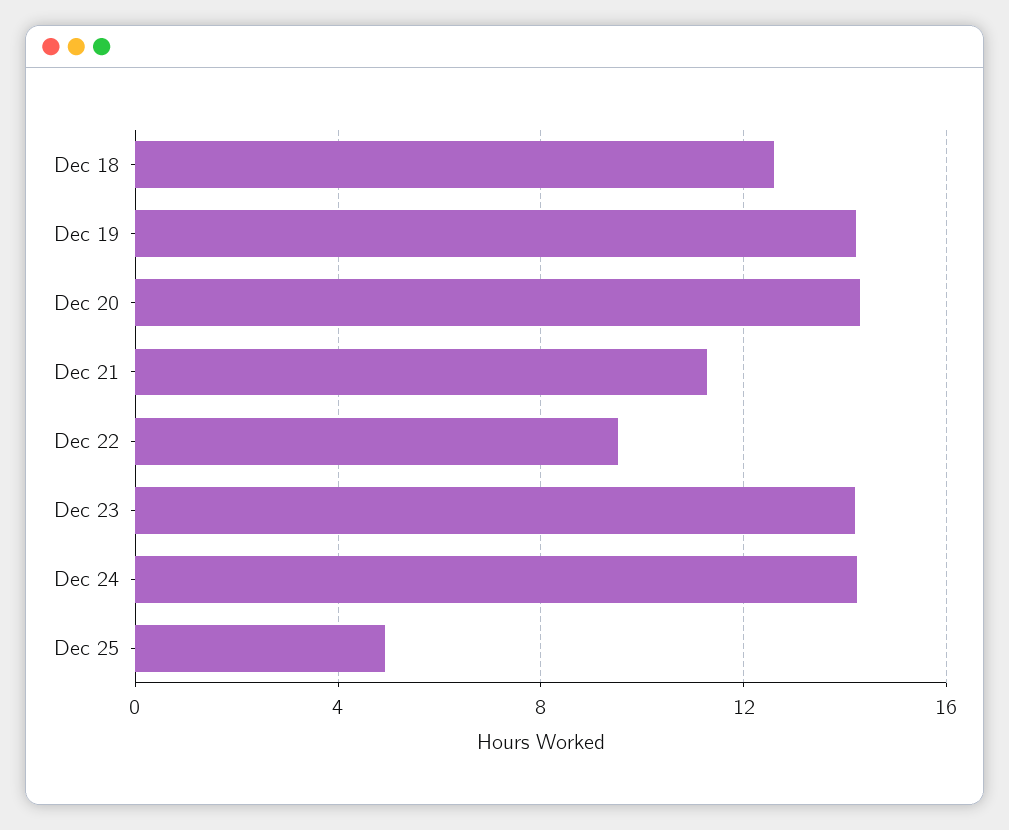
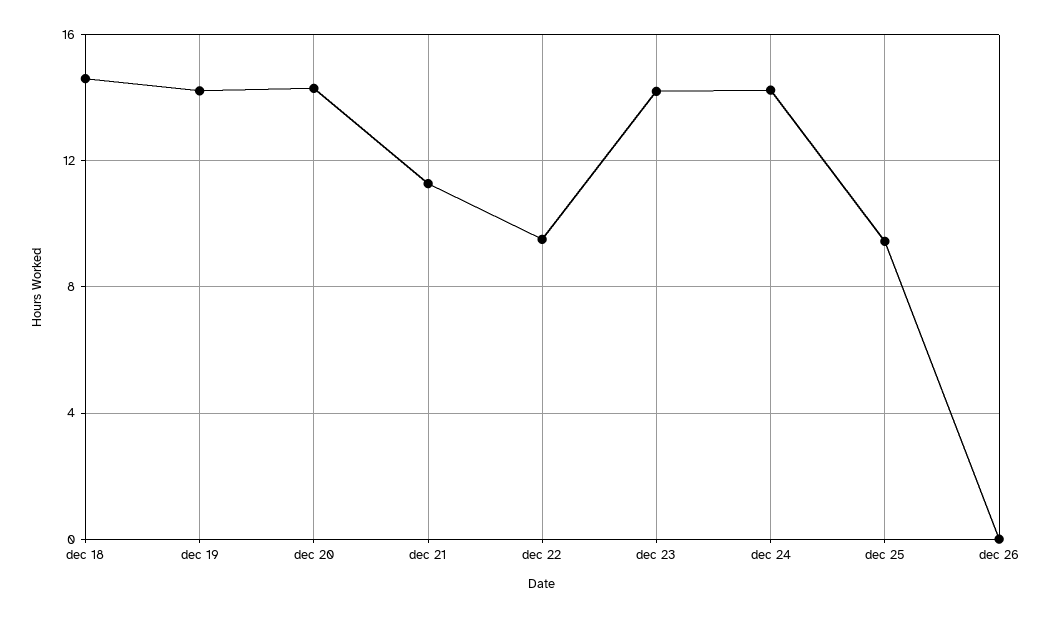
Dec 18: 12.5 -> 14.5
Dec 25: 5 -> 9.5
dec 26: none -> 0

